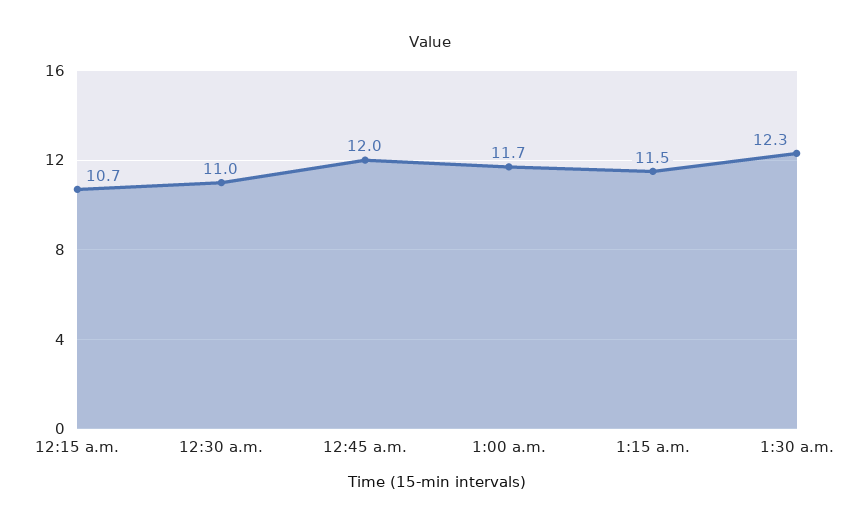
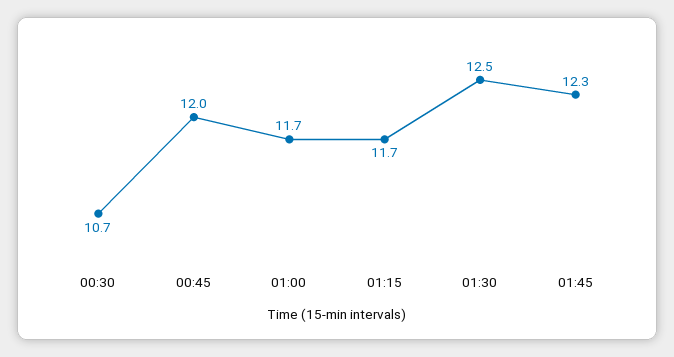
12:15 a.m.: 10.7 -> none
12:30 a.m.: 11 -> 10.7
1:15 a.m.: 11.5 -> 11.7
1:30 a.m.: 12.3 -> 12.5
01:45: none -> 12.3

